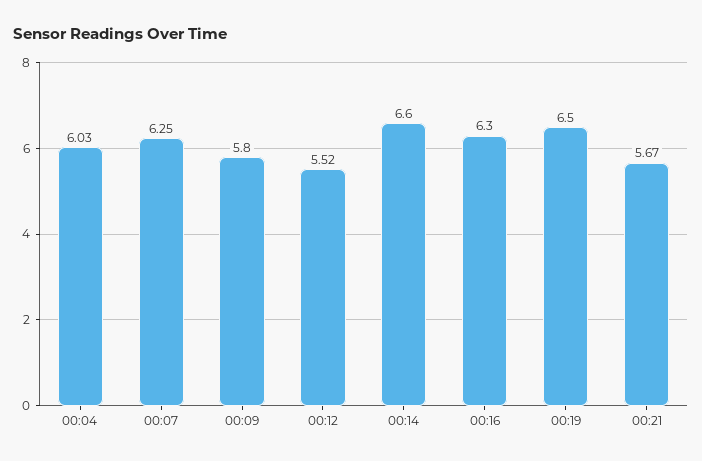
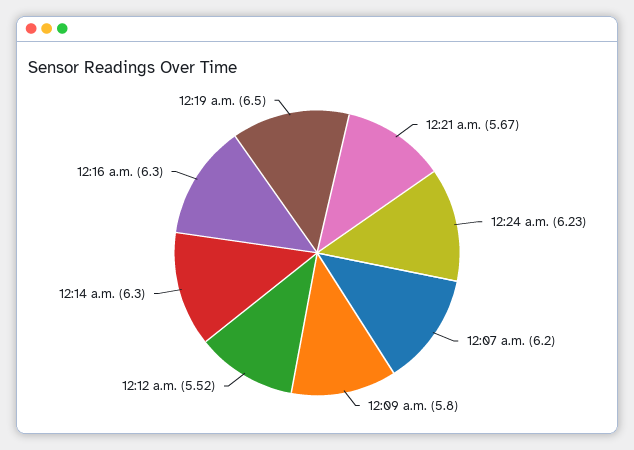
00:04: 6.03 -> none
00:07: 6.25 -> 6.2
00:14: 6.6 -> 6.3
12:24 a.m.: none -> 6.23

